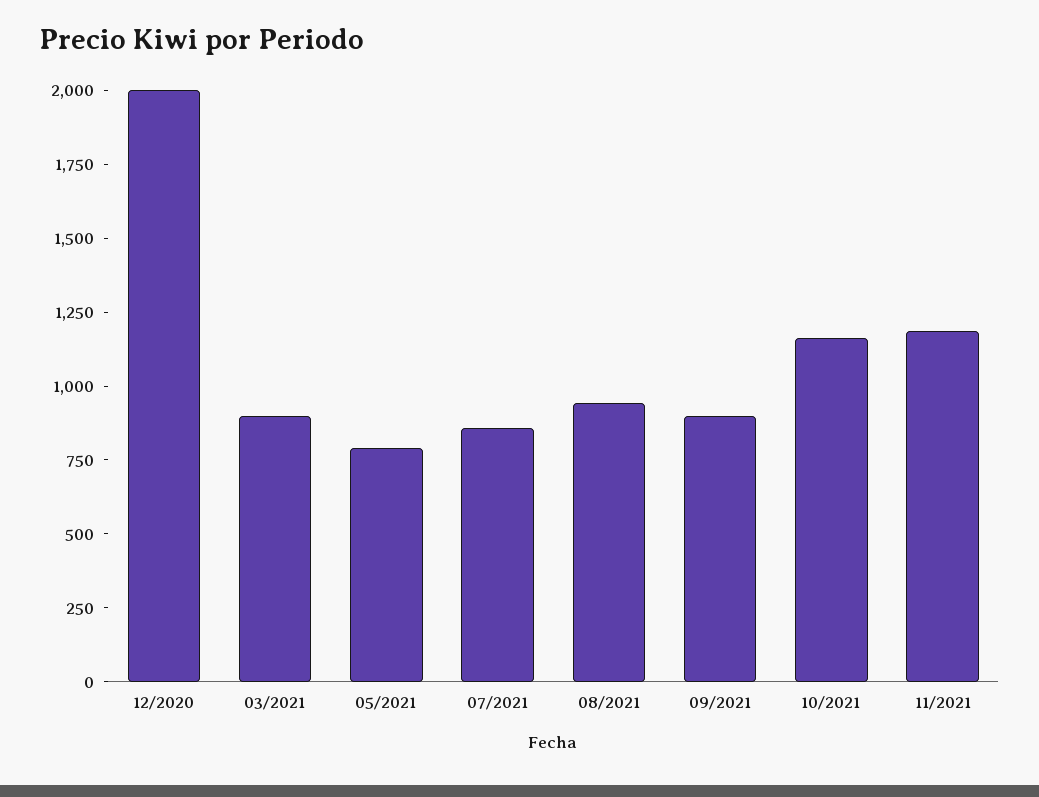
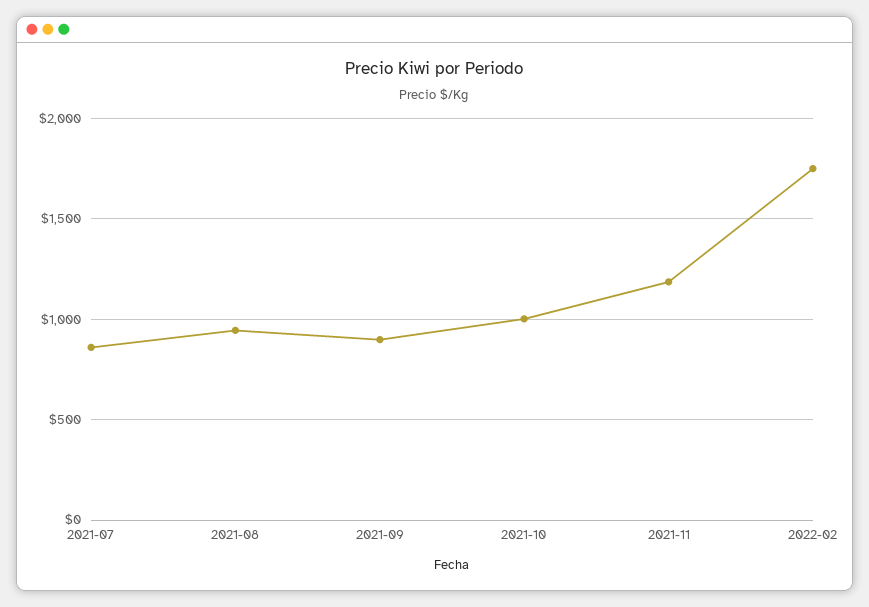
12/2020: 2000 -> none
03/2021: 900 -> none
05/2021: 800 -> none
10/2021: 1150 -> 1000
2022-02: none -> 1750

